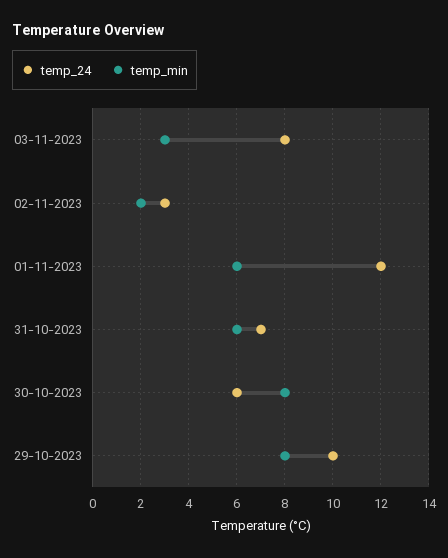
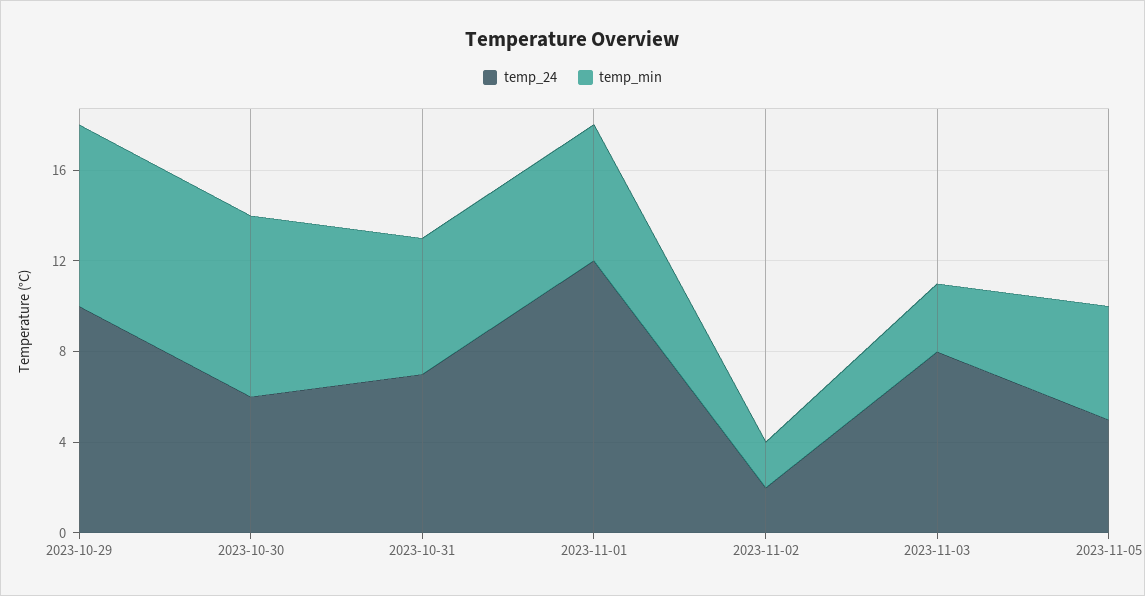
temp_24, 02-11-2023: 3 -> 2
temp_24, 2023-11-05: none -> 5
temp_min, 2023-11-05: none -> 5

